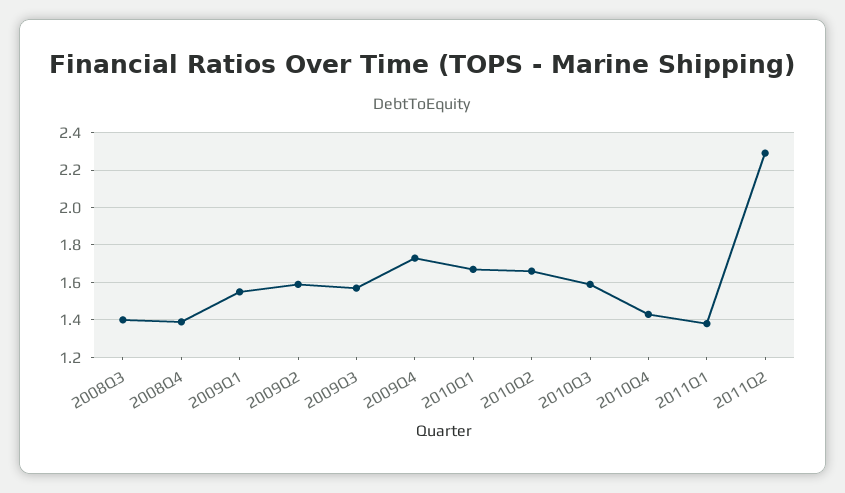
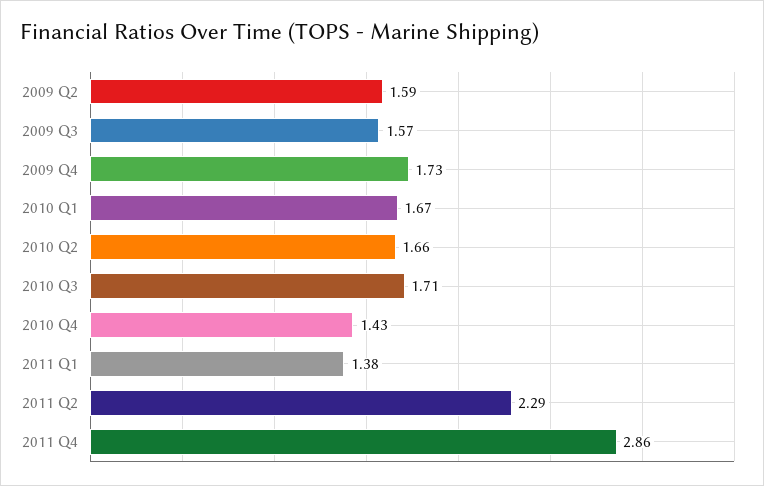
2008Q3: 1.4 -> none
2008Q4: 1.4 -> none
2009Q1: 1.55 -> none
2010Q3: 1.6 -> 1.71
2011 Q4: none -> 2.86

